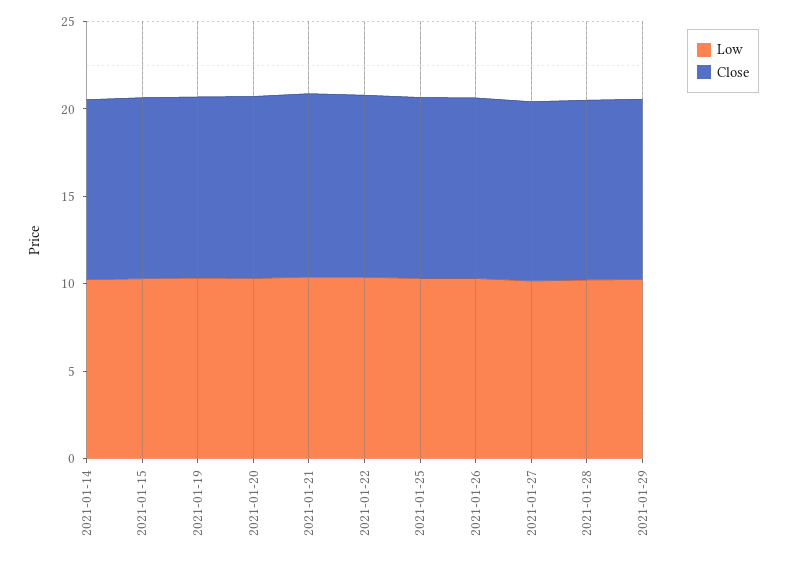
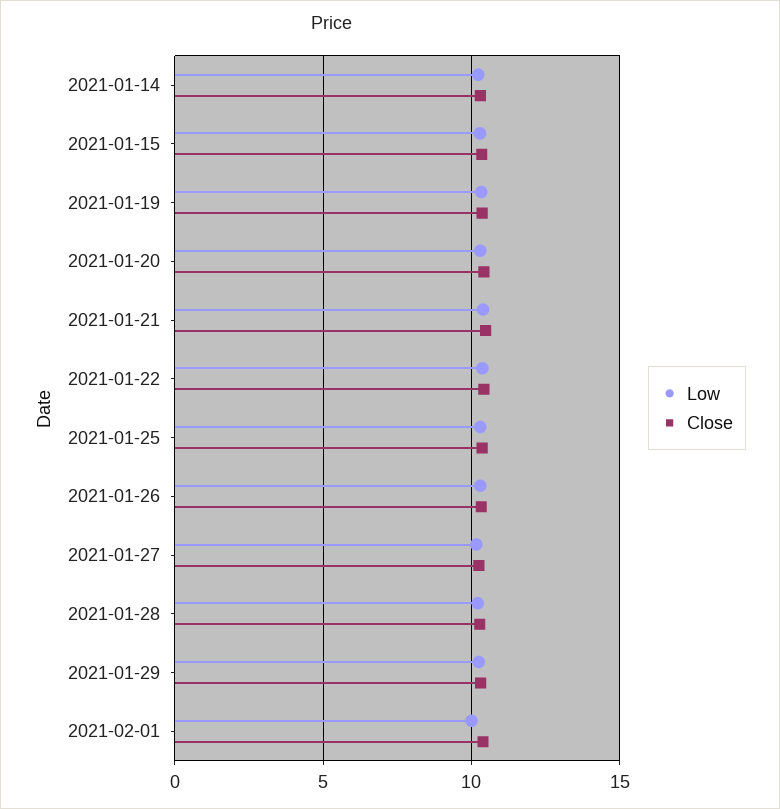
Low, 2021-02-01: none -> 10
Close, 2021-02-01: none -> 10.5

